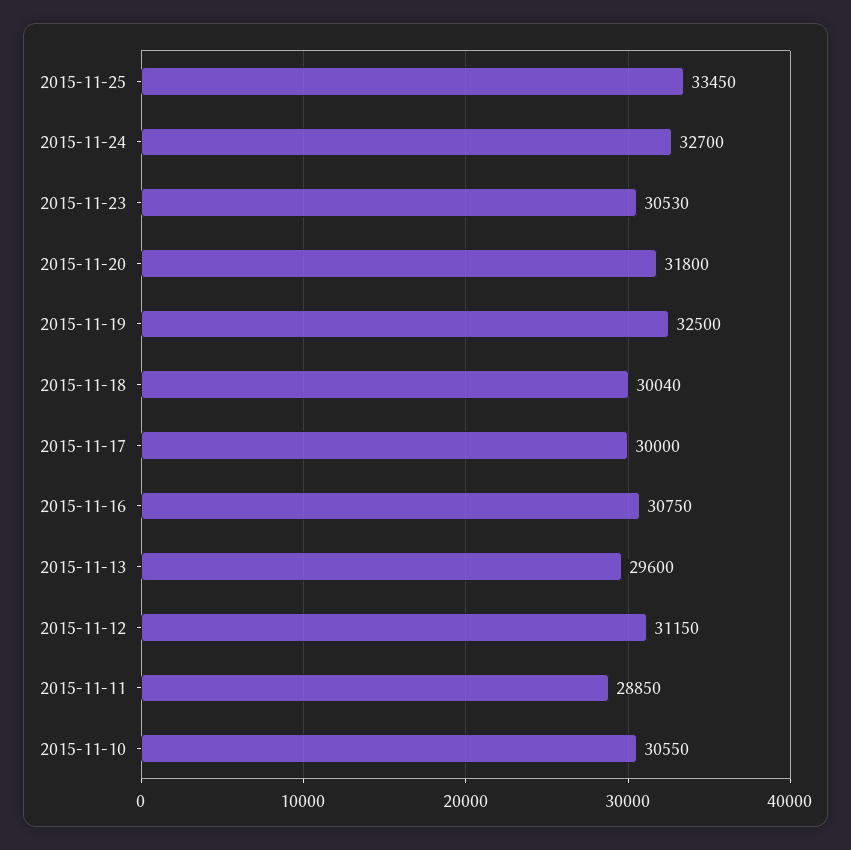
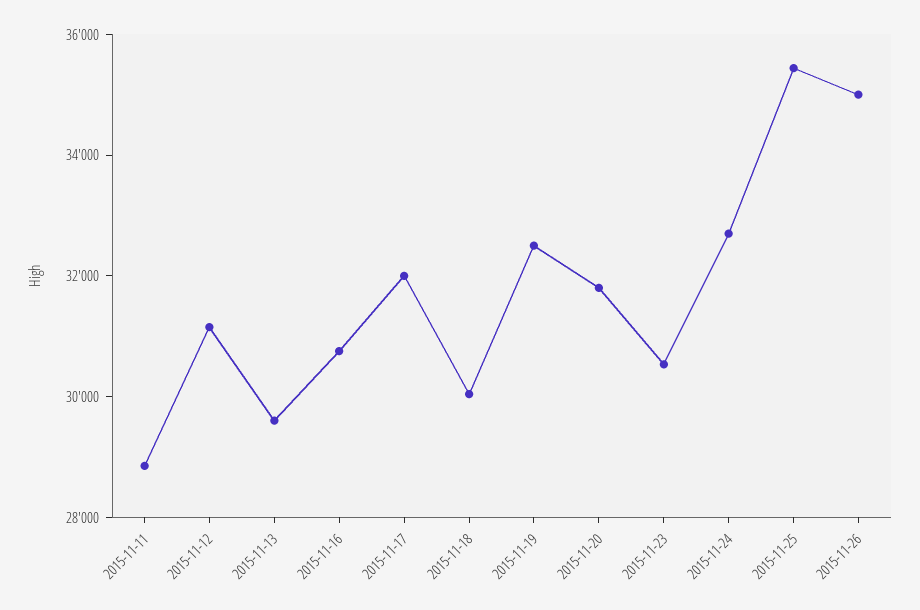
2015-11-25: 33450 -> 35500
2015-11-17: 30000 -> 32000
2015-11-10: 30550 -> none
2015-11-26: none -> 35000

